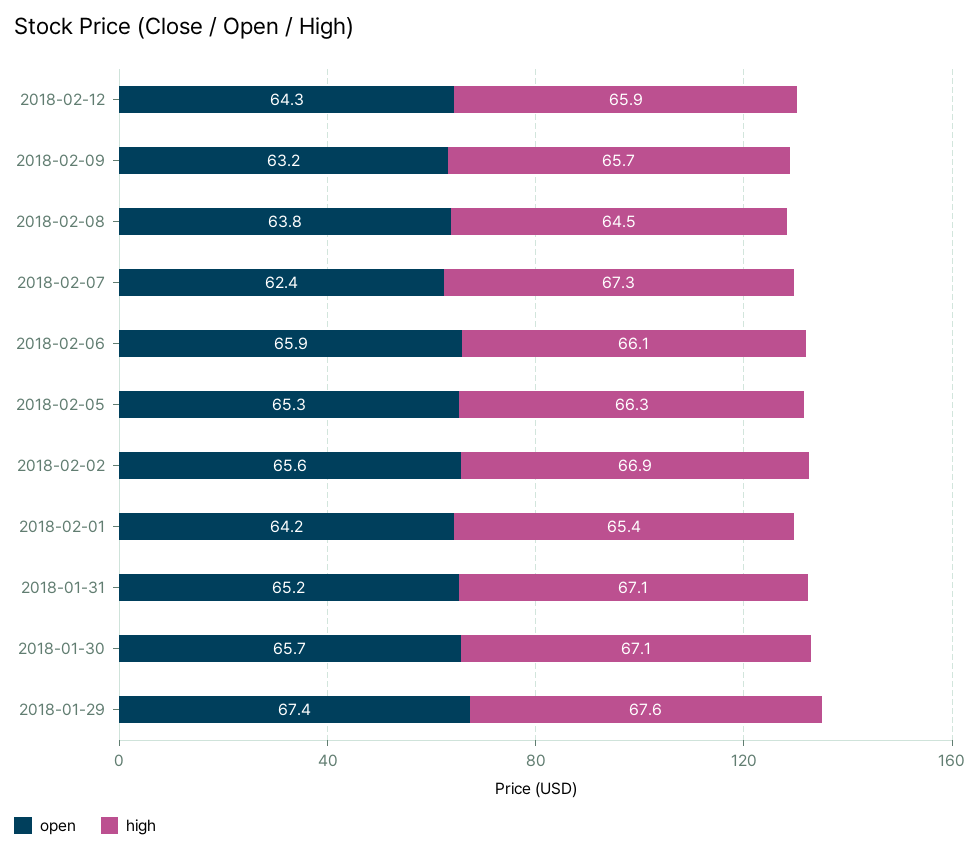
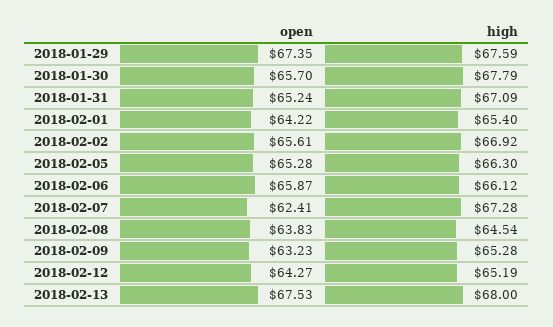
high, 2018-02-12: 65.9 -> 65.19
high, 2018-02-09: 65.7 -> 65.28
high, 2018-01-30: 67.1 -> 67.79
open, 2018-02-13: none -> 67.53
high, 2018-02-13: none -> 68

